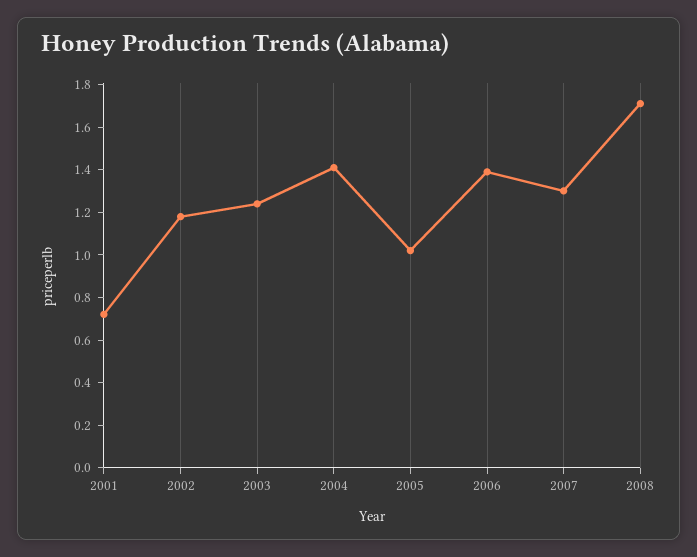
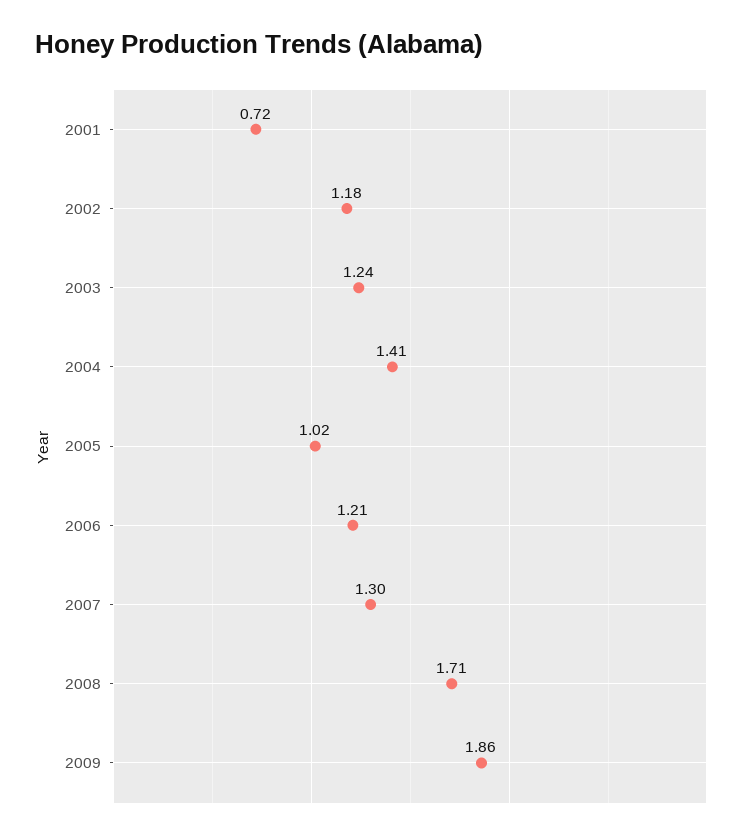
2006: 1.4 -> 1.21
2009: none -> 1.86

